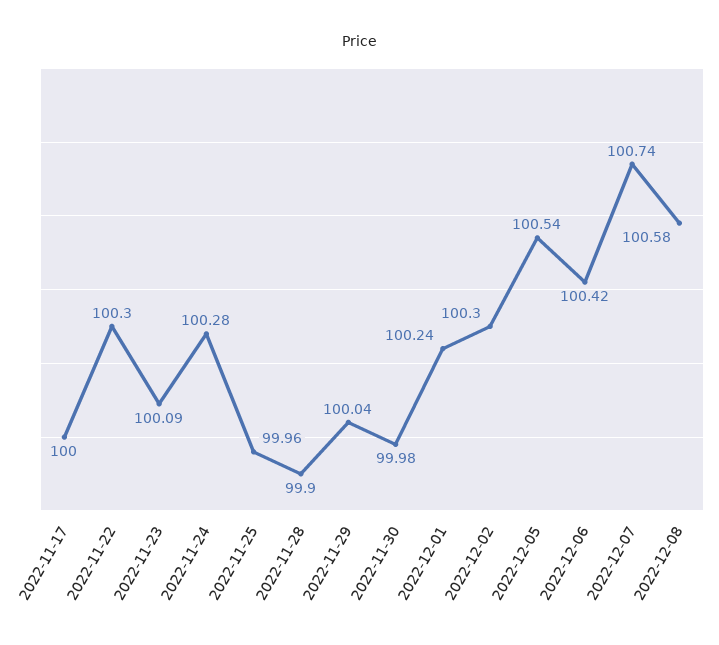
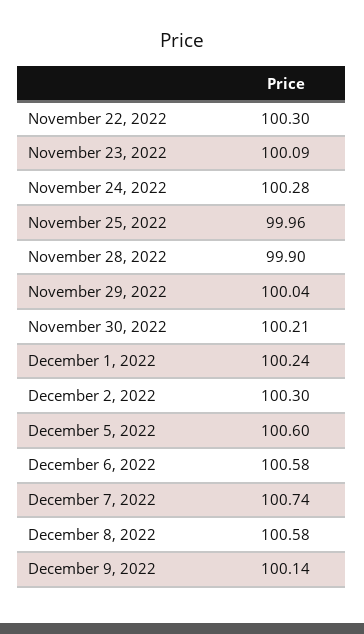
2022-11-17: 100 -> none
2022-11-30: 99.98 -> 100.21
2022-12-05: 100.54 -> 100.6
2022-12-06: 100.42 -> 100.58
December 9, 2022: none -> 100.14

